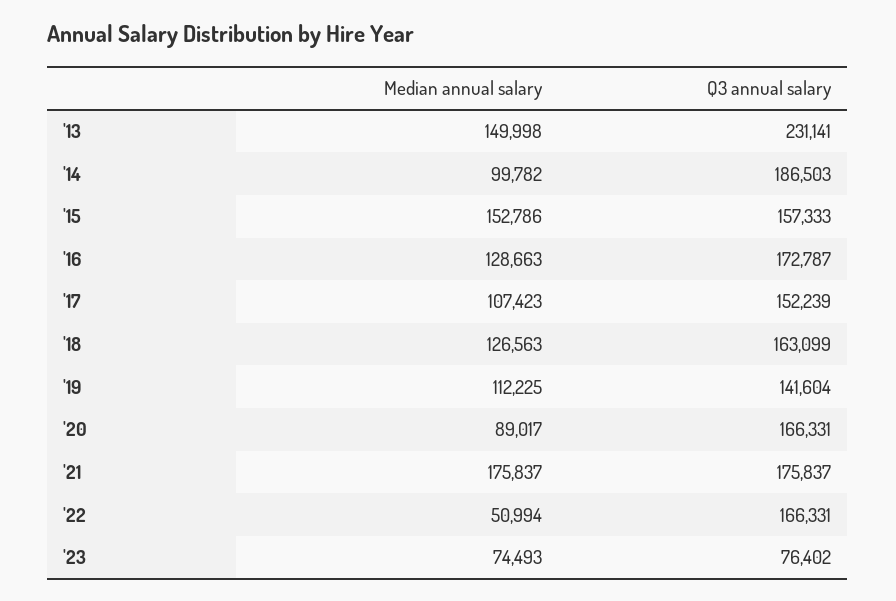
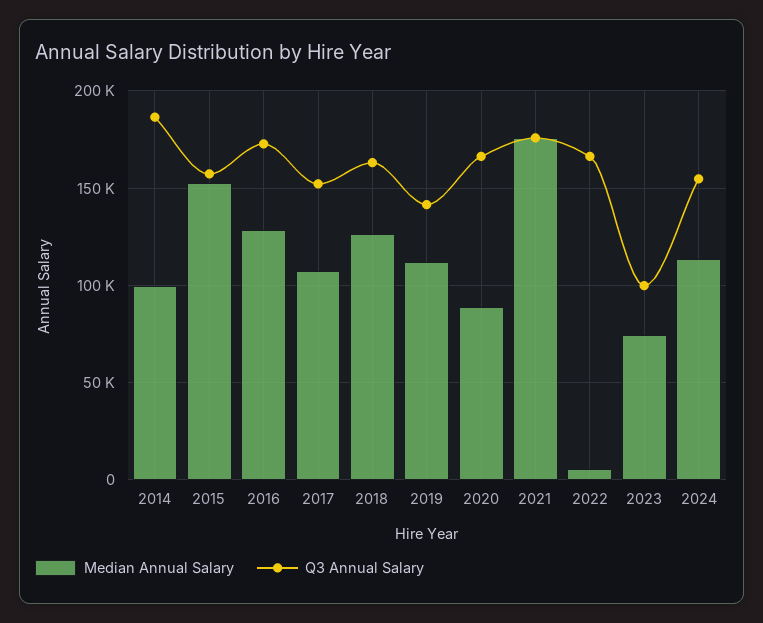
Median annual salary, '13: 149998 -> none
Q3 annual salary, '13: 231141 -> none
Median annual salary, '22: 50994 -> 5000
Q3 annual salary, '23: 76402 -> 100000
Median annual salary, 2024: none -> 115000
Q3 annual salary, 2024: none -> 155000

